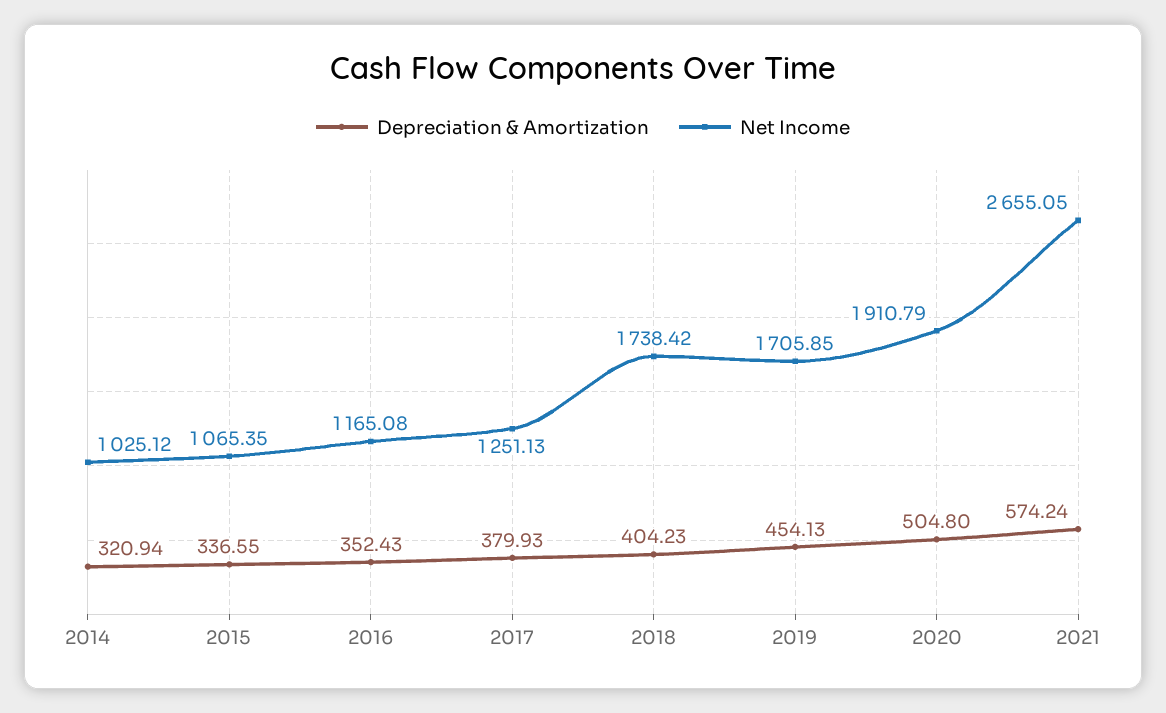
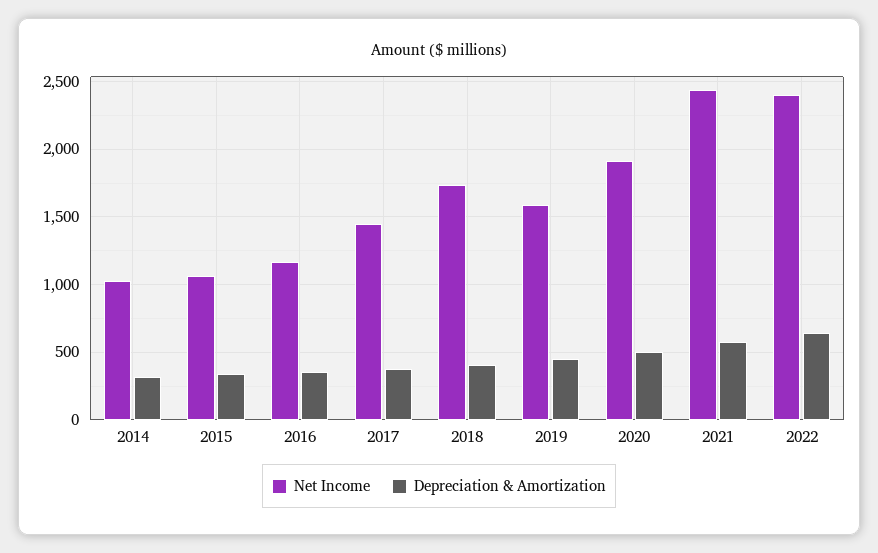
Net Income, 2017: 1251.13 -> 1450
Net Income, 2019: 1705.85 -> 1600
Net Income, 2021: 2655.05 -> 2450
Net Income, 2022: none -> 2400
Depreciation & Amortization, 2022: none -> 650

